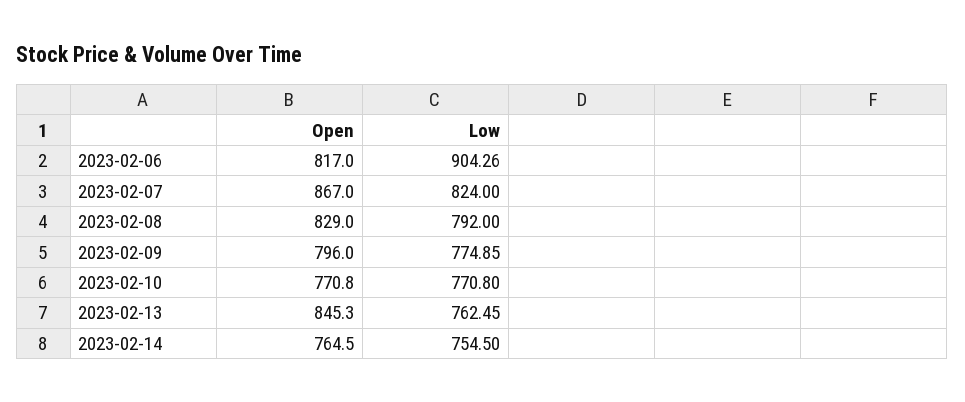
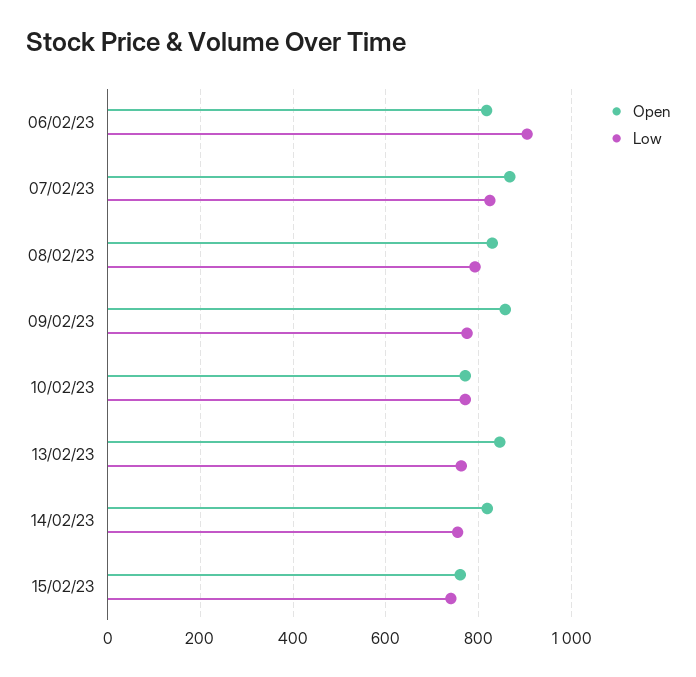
Open, 2023-02-09: 796 -> 860
Open, 2023-02-14: 764.5 -> 820
Open, 15/02/23: none -> 760
Low, 15/02/23: none -> 740

